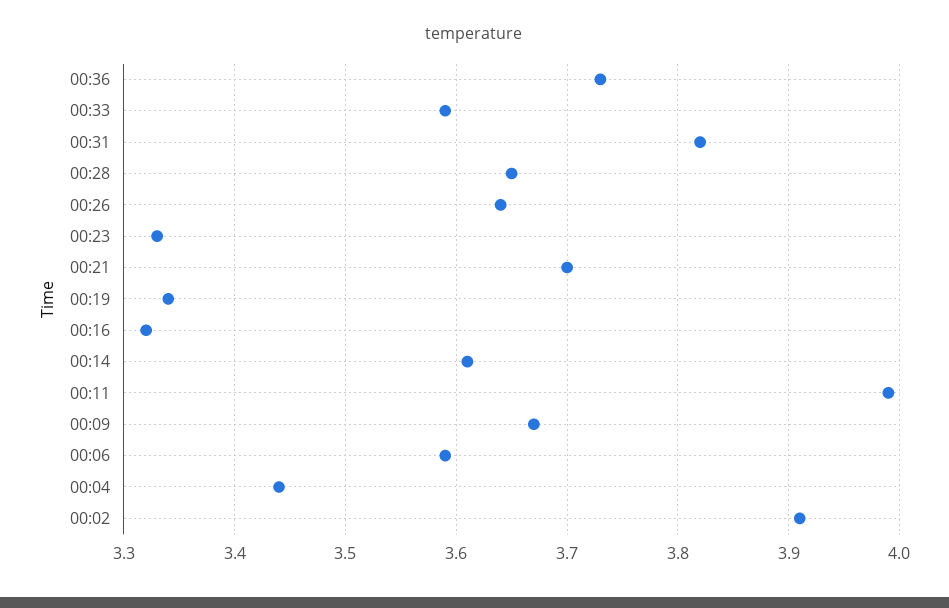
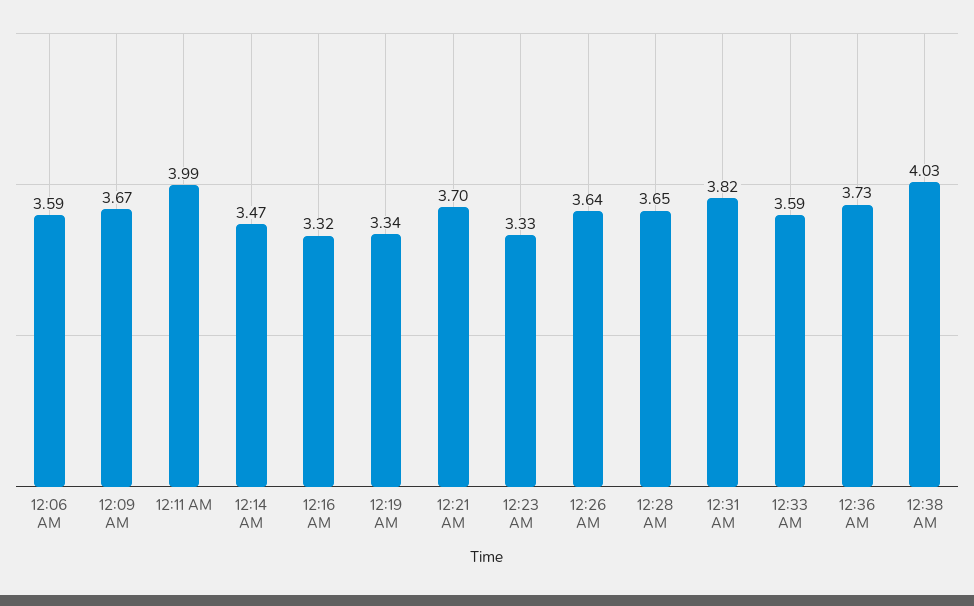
00:14: 3.61 -> 3.47
00:04: 3.44 -> none
00:02: 3.91 -> none
12:38 AM: none -> 4.03

